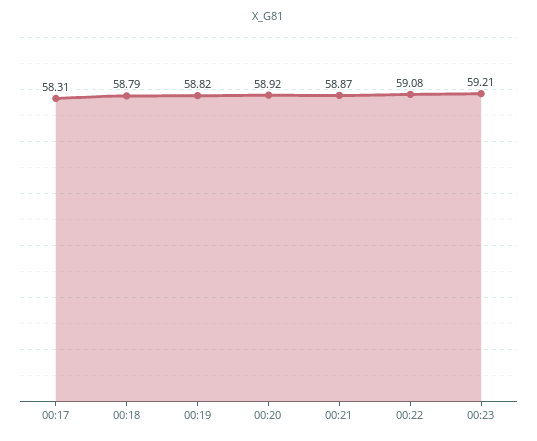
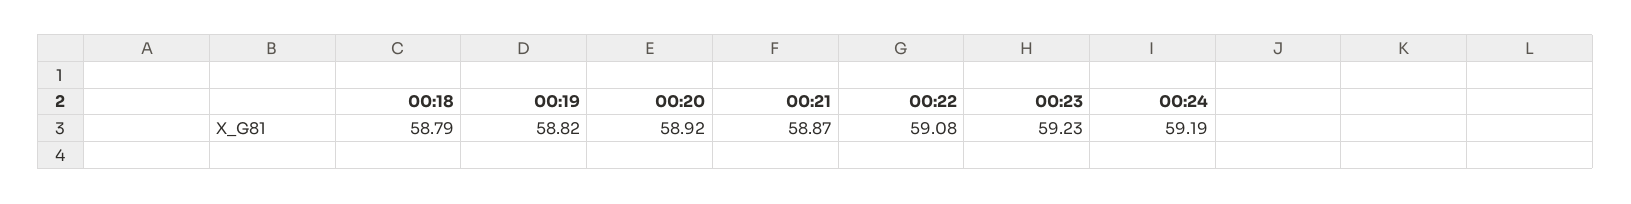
00:17: 58.31 -> none
00:23: 59.21 -> 59.23
00:24: none -> 59.19

